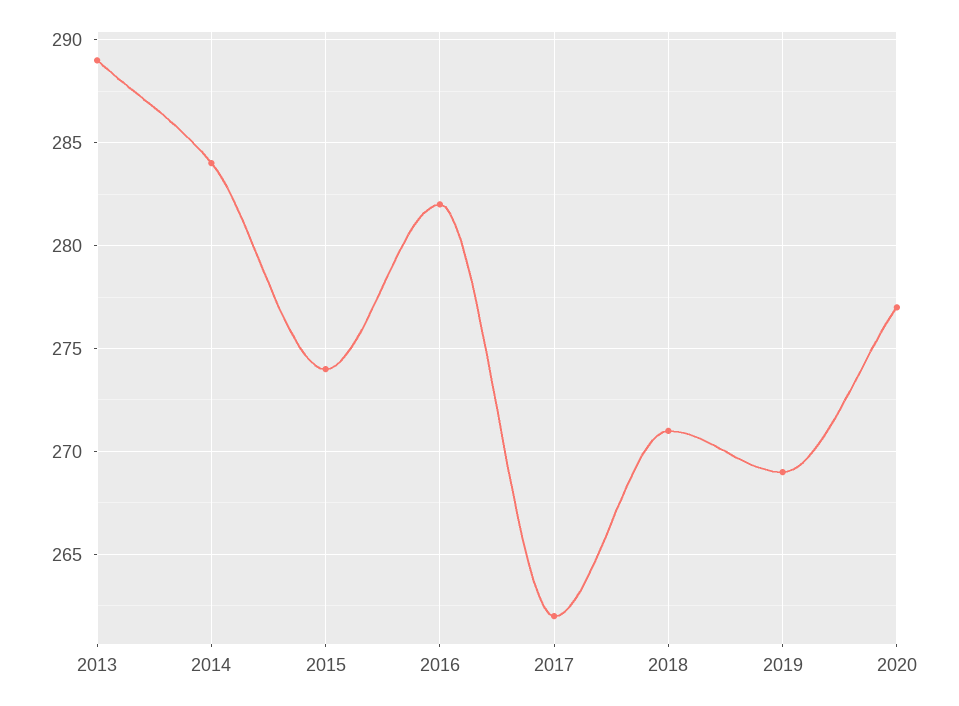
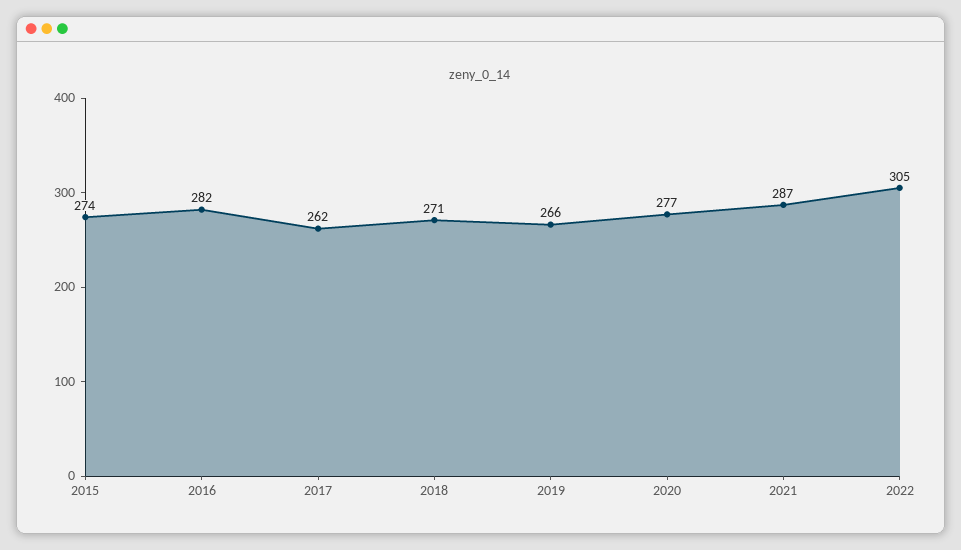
2013: 289 -> none
2014: 284 -> none
2019: 269 -> 266
2021: none -> 287
2022: none -> 305

